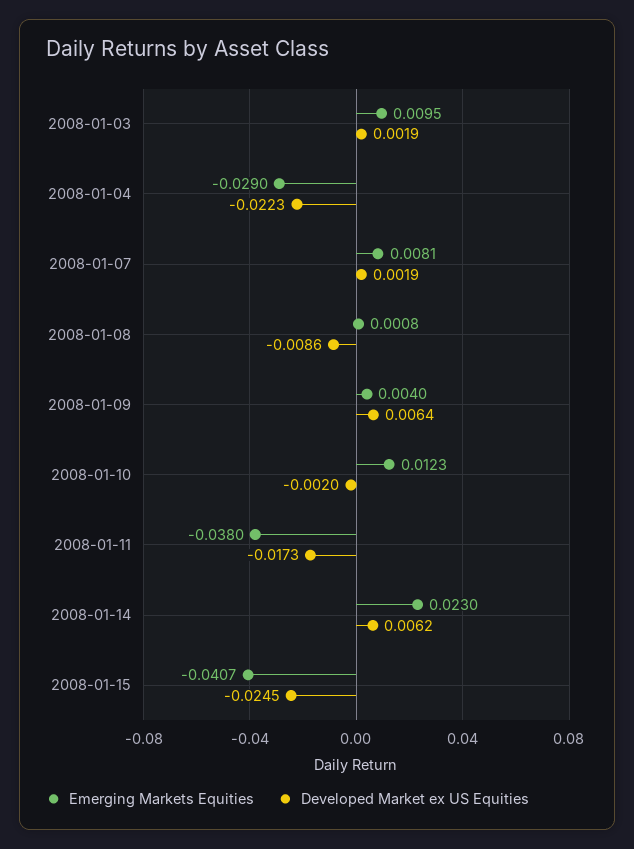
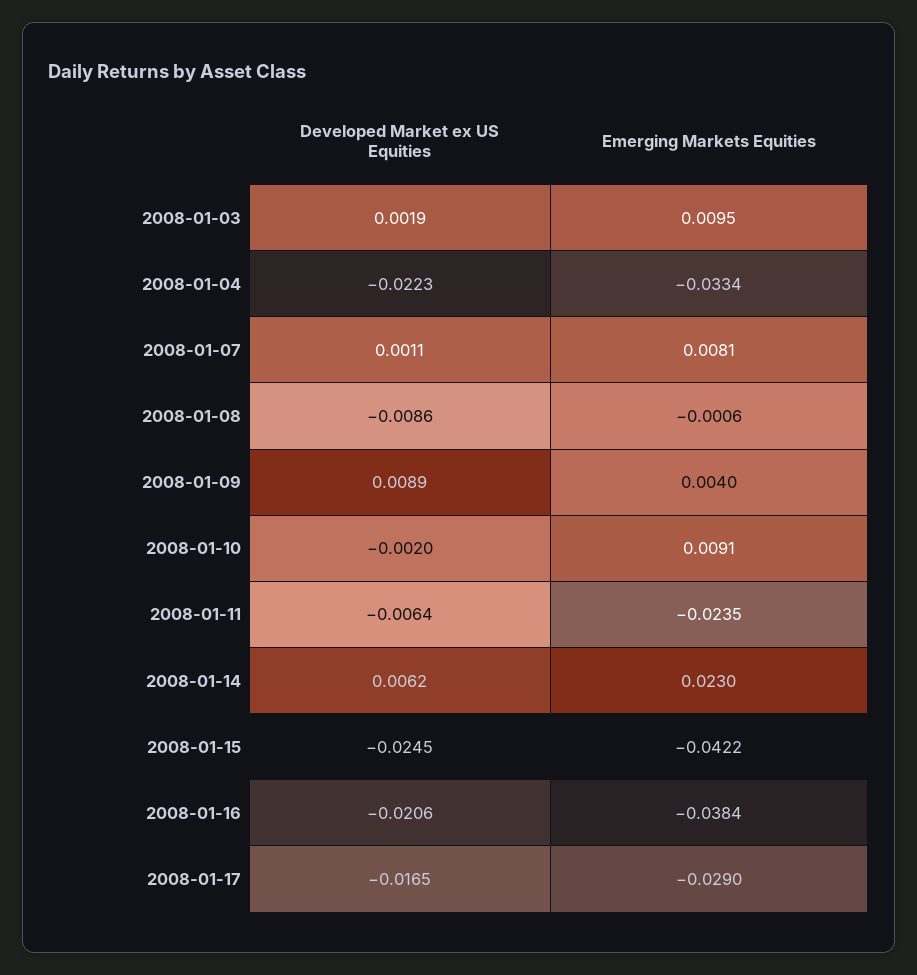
Emerging Markets Equities, 2008-01-04: -0.029 -> -0.0334
Developed Market ex US Equities, 2008-01-07: 0.0019 -> 0.0011
Emerging Markets Equities, 2008-01-08: 0.0008 -> -0.0006
Developed Market ex US Equities, 2008-01-09: 0.0064 -> 0.0089
Emerging Markets Equities, 2008-01-10: 0.0123 -> 0.0091
Emerging Markets Equities, 2008-01-11: -0.038 -> -0.0235
Developed Market ex US Equities, 2008-01-11: -0.0173 -> -0.0064
Emerging Markets Equities, 2008-01-15: -0.0407 -> -0.0422
Developed Market ex US Equities, 2008-01-16: none -> -0.0206
Emerging Markets Equities, 2008-01-16: none -> -0.0384
Developed Market ex US Equities, 2008-01-17: none -> -0.0165
Emerging Markets Equities, 2008-01-17: none -> -0.029

